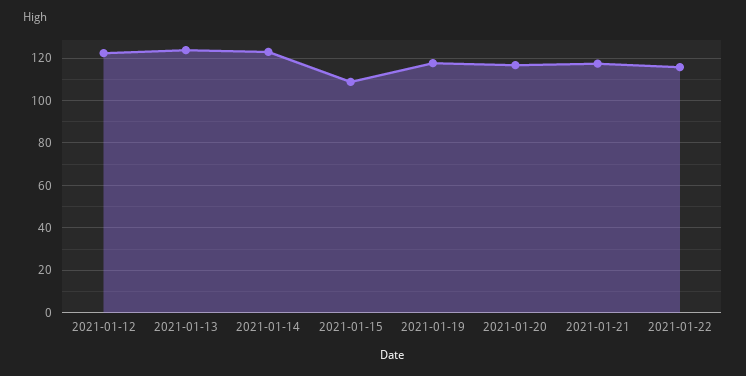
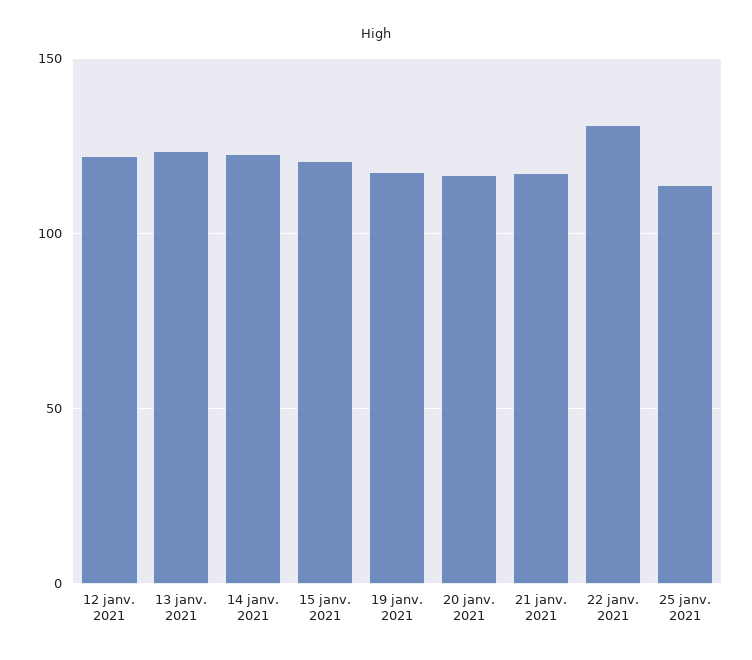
2021-01-15: 110 -> 120
2021-01-22: 115 -> 130
25 janv. 2021: none -> 115

